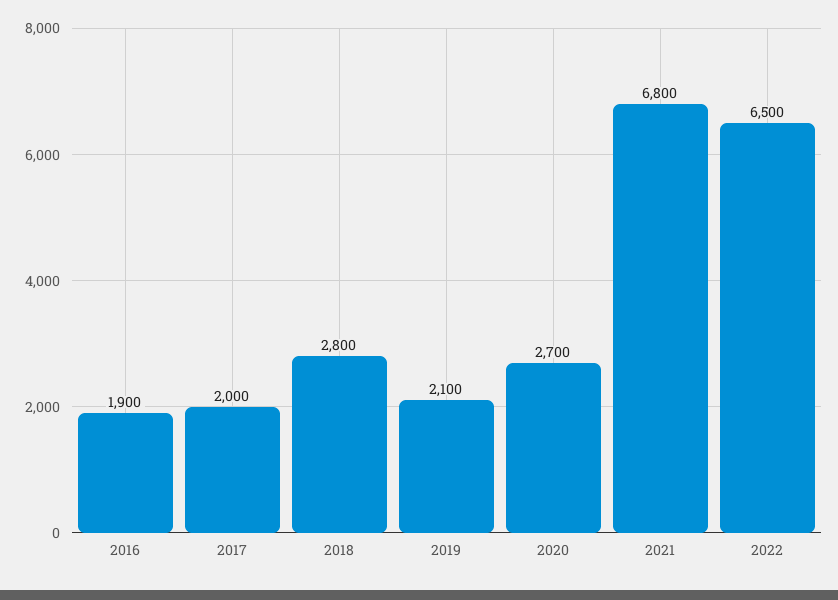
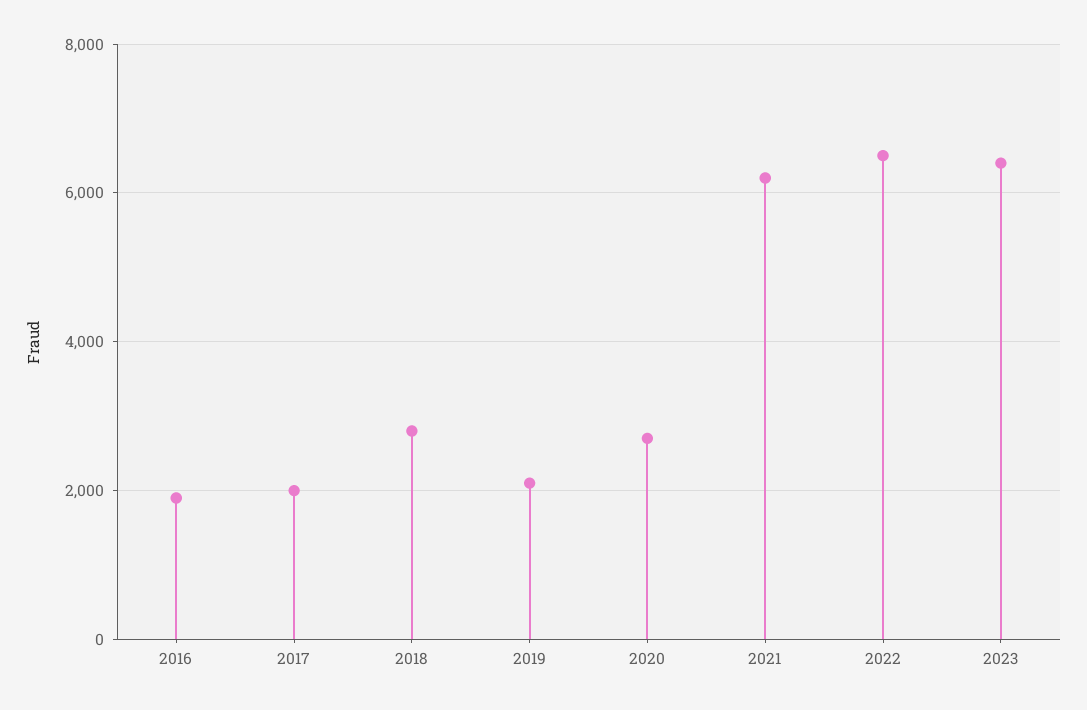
2021: 6800 -> 6200
2023: none -> 6400

